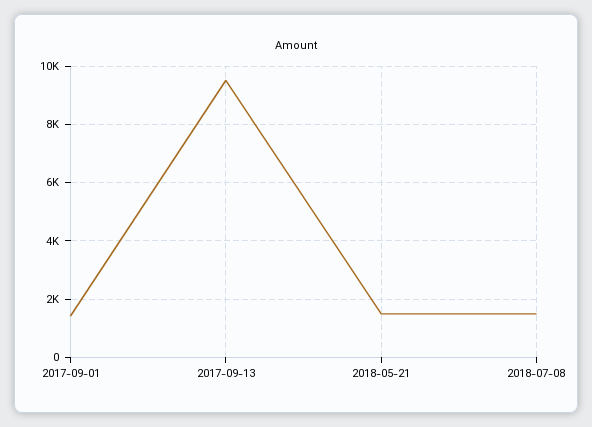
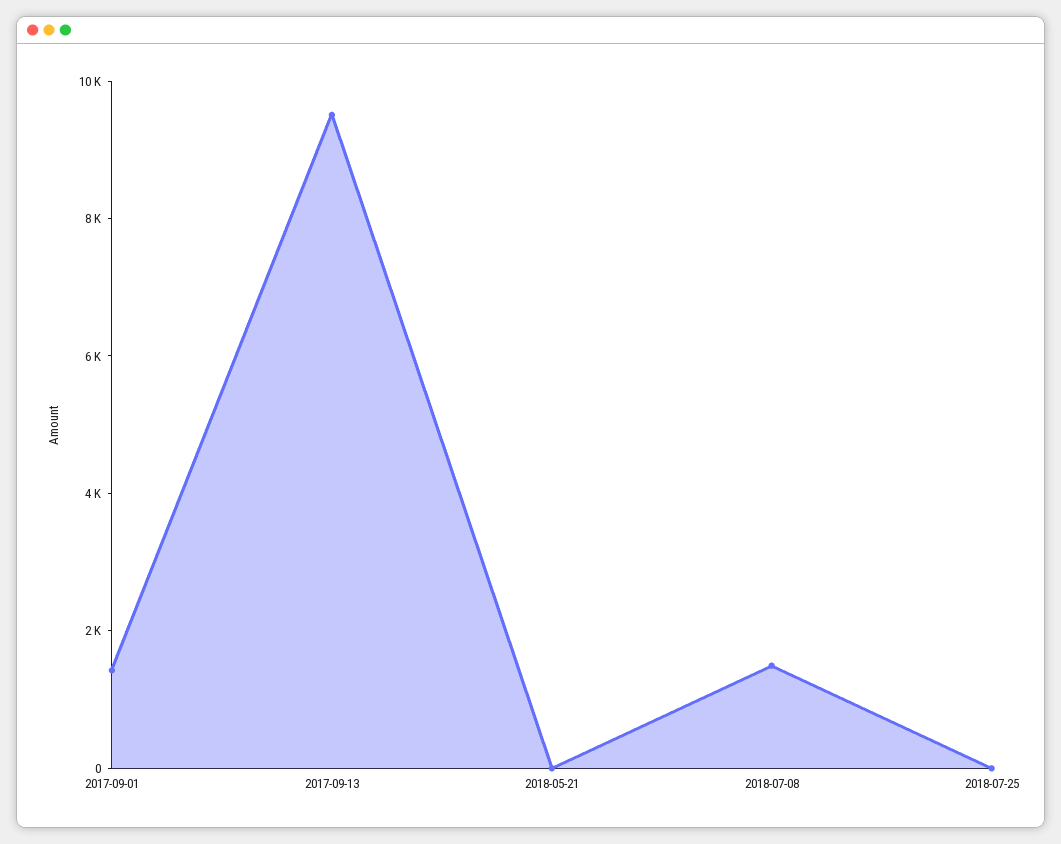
2018-05-21: 1500 -> 0
2018-07-25: none -> 0

